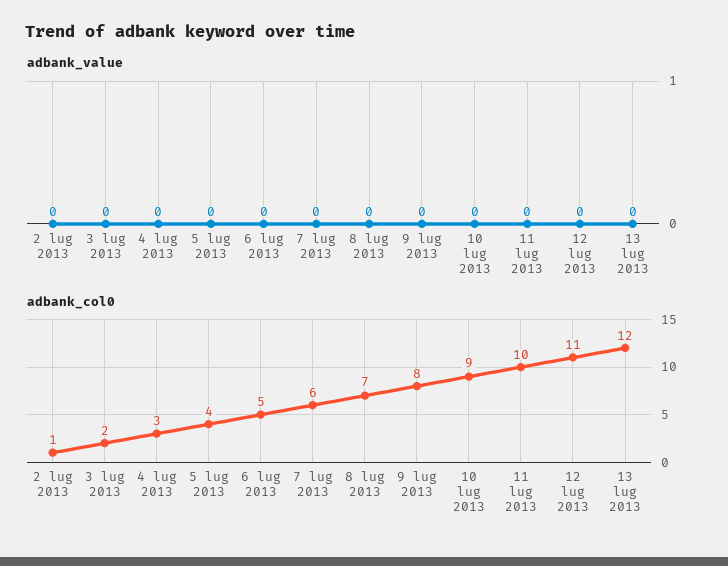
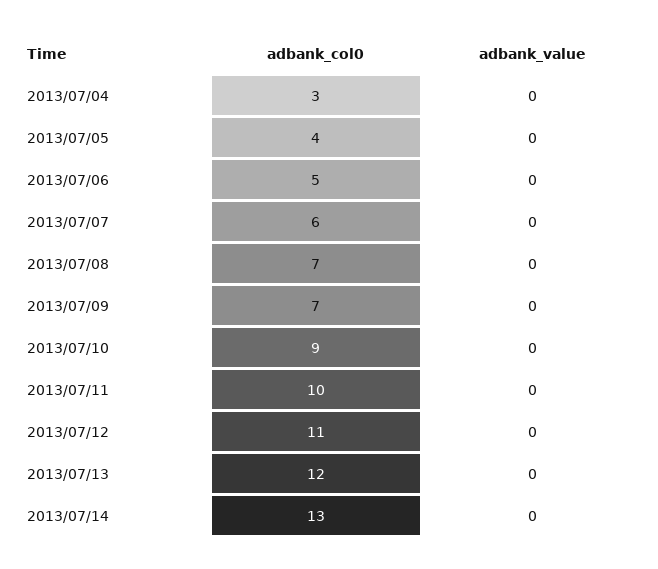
adbank_value, 2 lug 2013: 0 -> none
adbank_value, 3 lug 2013: 0 -> none
adbank_col0, 2 lug 2013: 1 -> none
adbank_col0, 3 lug 2013: 2 -> none
adbank_col0, 9 lug 2013: 8 -> 7
adbank_col0, 2013/07/14: none -> 13
adbank_value, 2013/07/14: none -> 0

